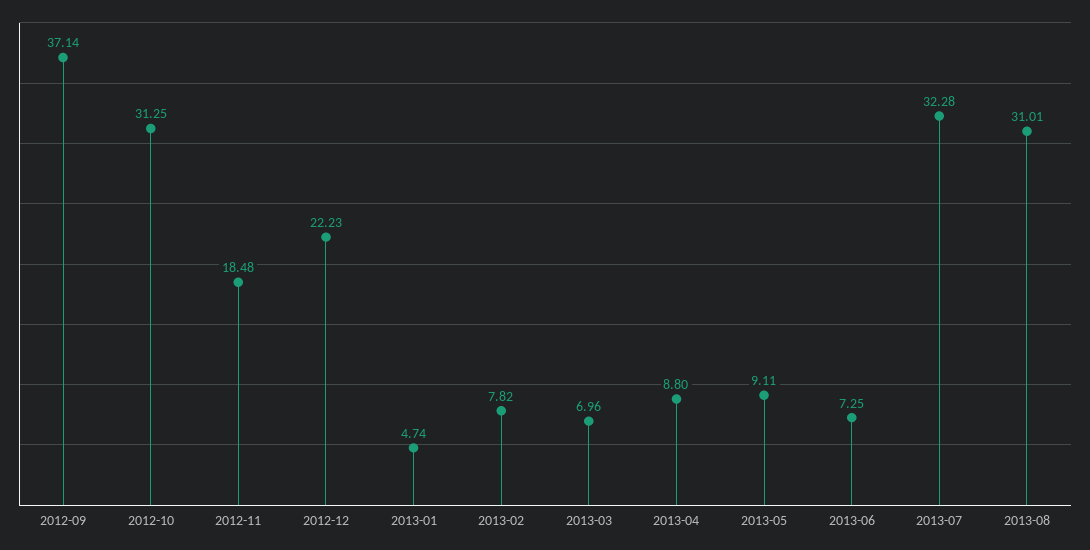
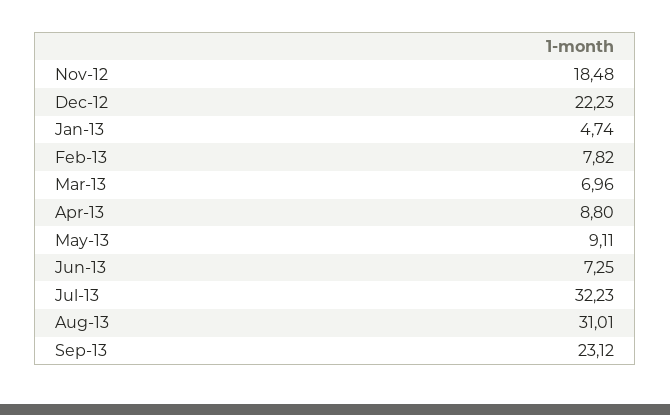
2012-09: 37.14 -> none
2012-10: 31.25 -> none
2013-07: 32.28 -> 32.23
Sep-13: none -> 23.12

